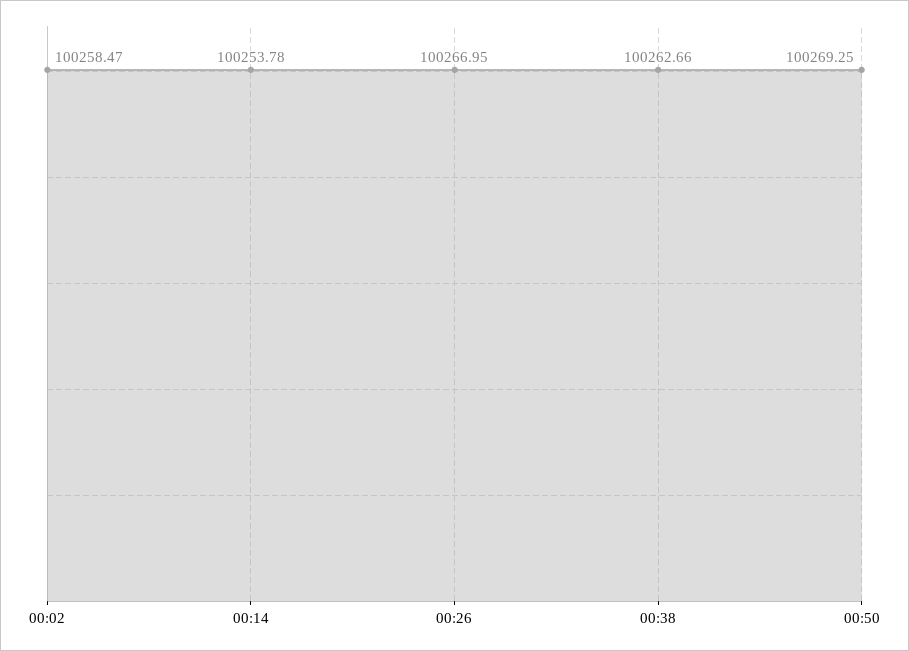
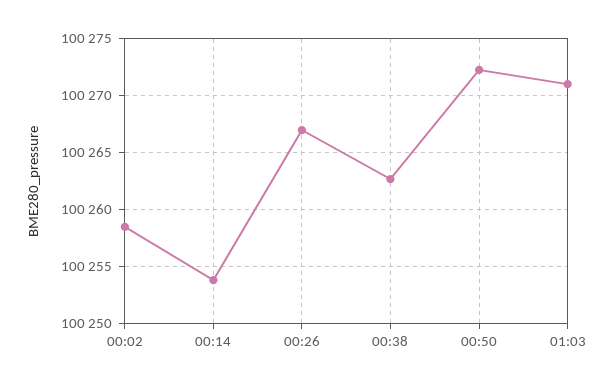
00:50: 100269.25 -> 100272
01:03: none -> 100271

